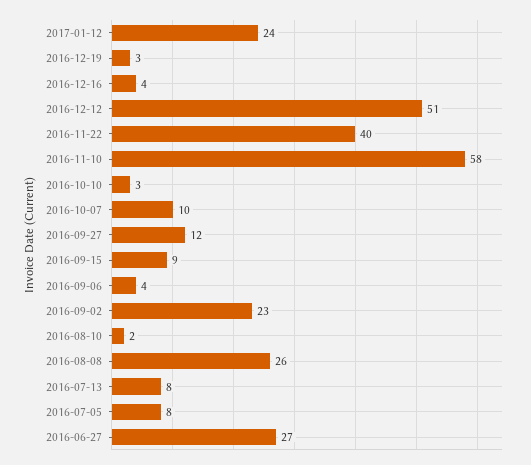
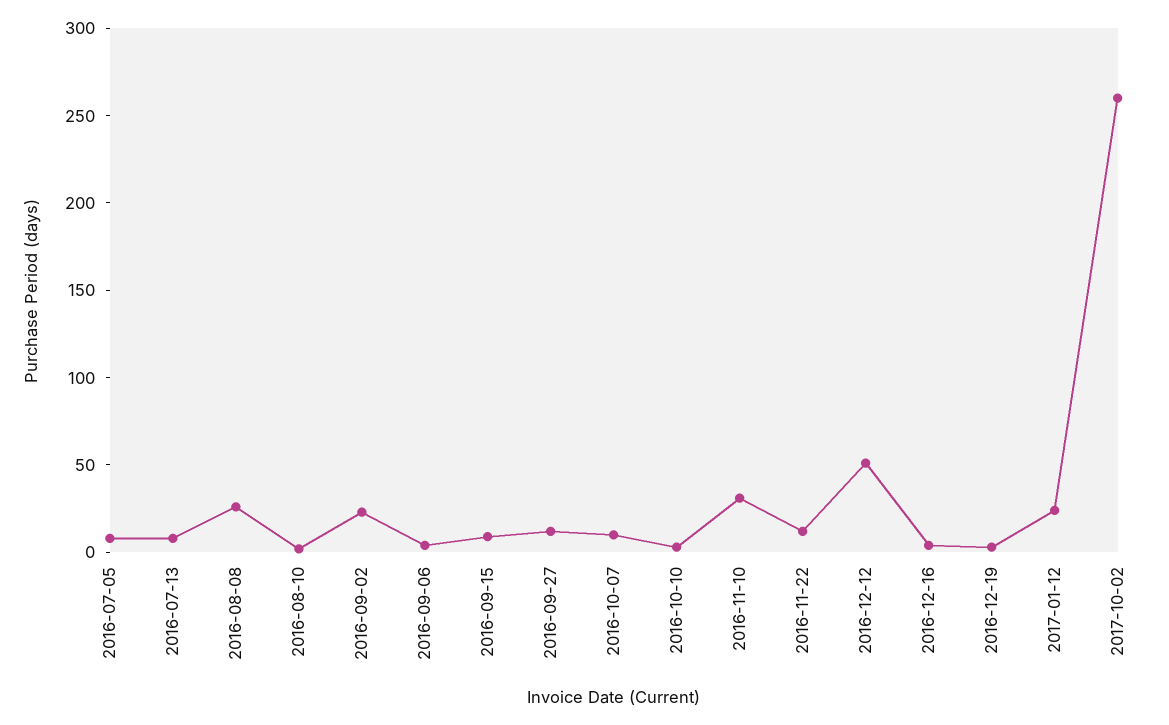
2016-11-22: 40 -> 10
2016-11-10: 58 -> 30
2016-06-27: 27 -> none
2017-10-02: none -> 260

